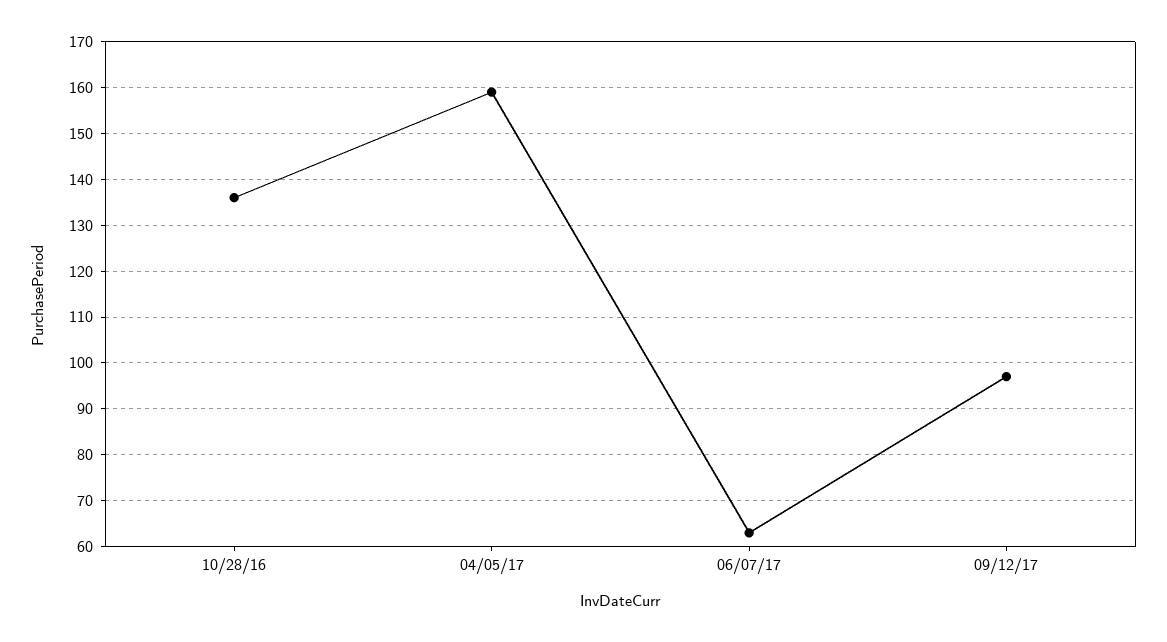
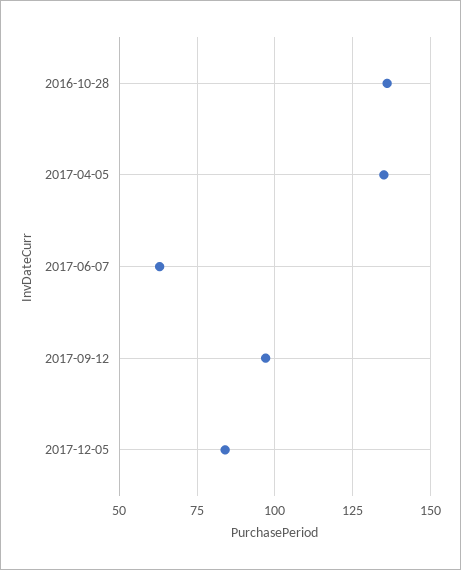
04/05/17: 160 -> 135
2017-12-05: none -> 85

